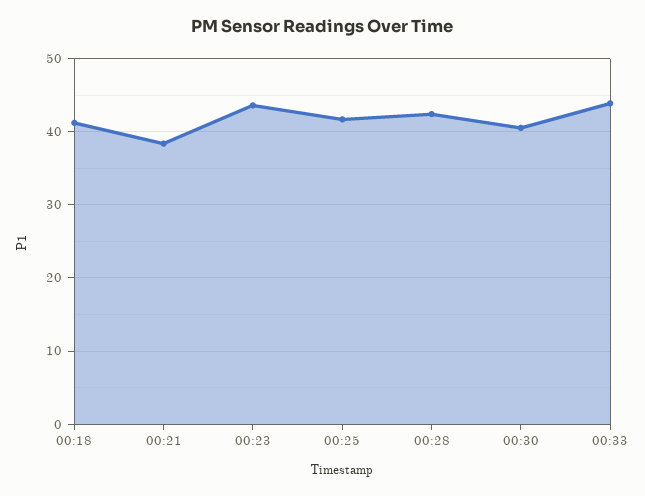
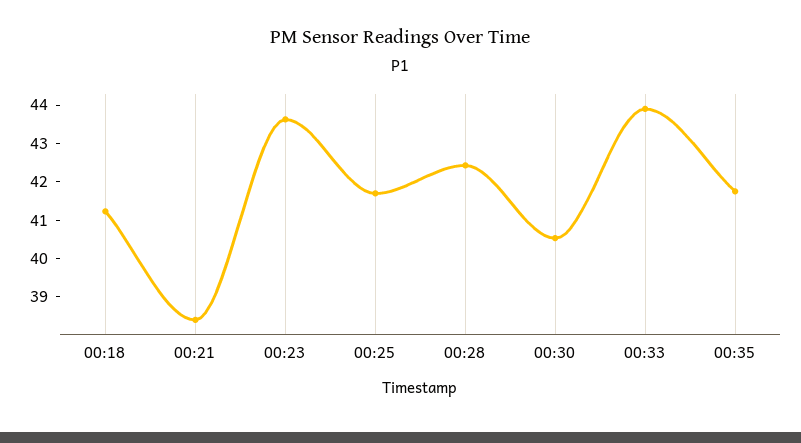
00:35: none -> 41.75

